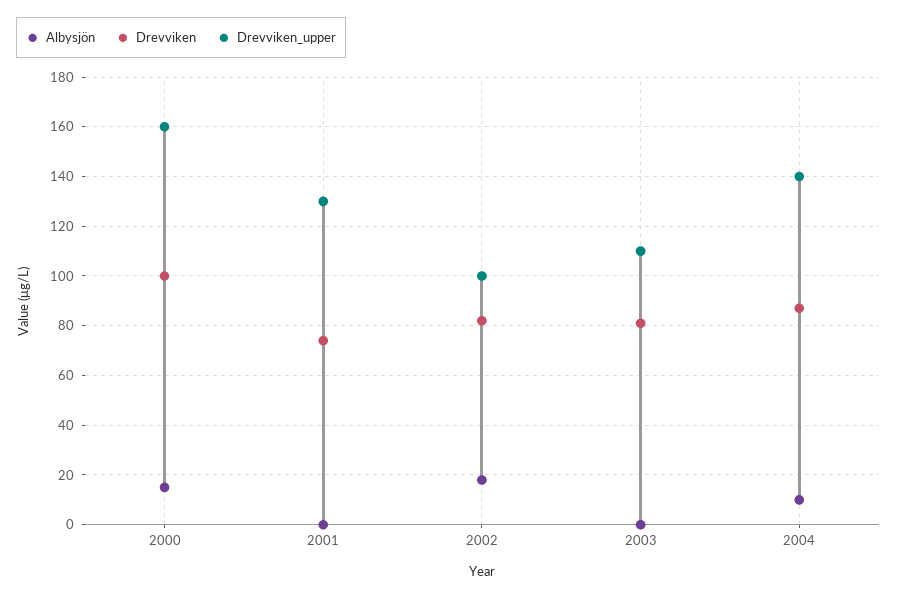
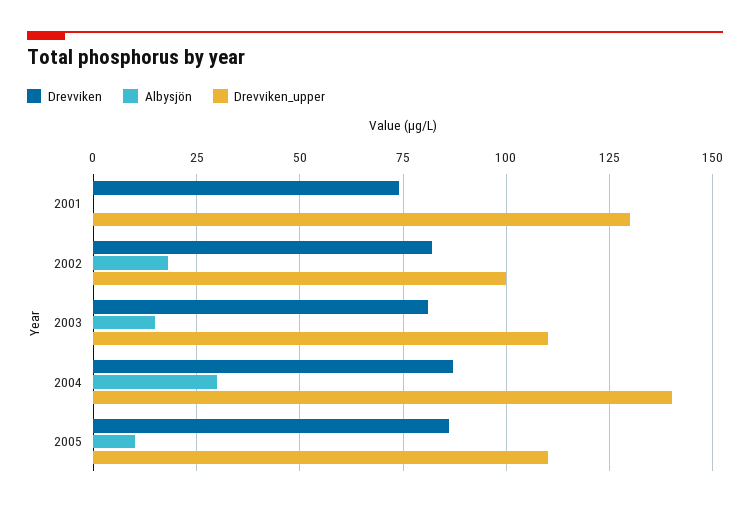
Albysjön, 2000: 15 -> none
Drevviken, 2000: 100 -> none
Drevviken_upper, 2000: 160 -> none
Albysjön, 2003: 0 -> 15
Albysjön, 2004: 10 -> 30
Drevviken, 2005: none -> 85
Albysjön, 2005: none -> 10
Drevviken_upper, 2005: none -> 110

